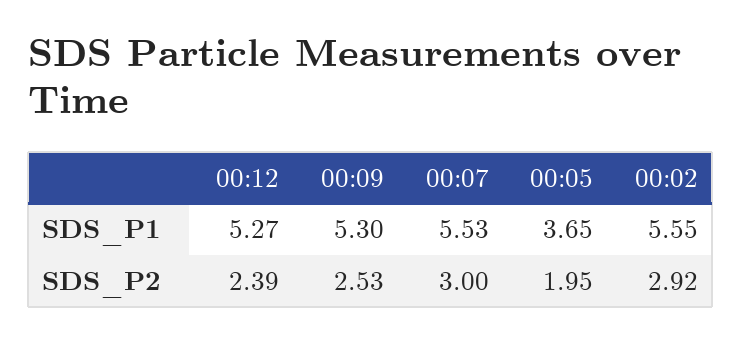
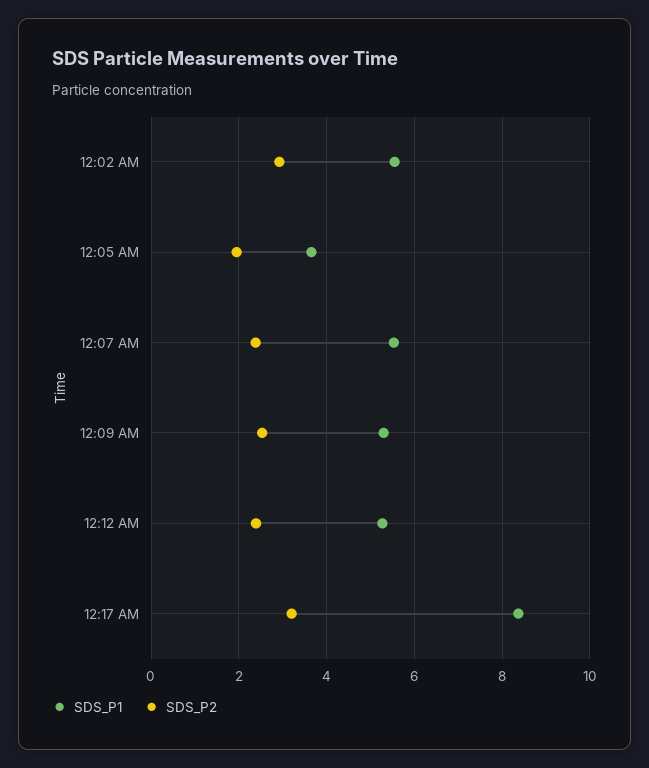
SDS_P2, 00:07: 3 -> 2.4
SDS_P1, 12:17 AM: none -> 8.4
SDS_P2, 12:17 AM: none -> 3.2

